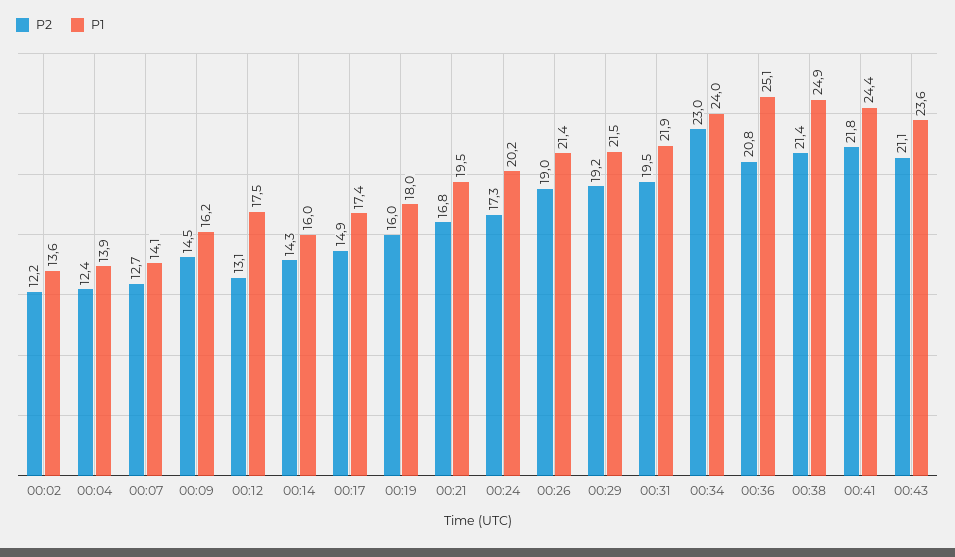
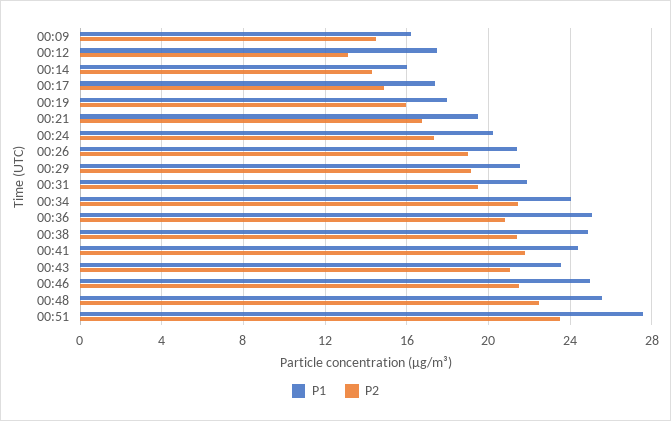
P2, 00:02: 12.2 -> none
P1, 00:02: 13.6 -> none
P2, 00:04: 12.4 -> none
P1, 00:04: 13.9 -> none
P2, 00:07: 12.7 -> none
P1, 00:07: 14.1 -> none
P2, 00:34: 23 -> 21.5
P1, 00:46: none -> 25
P2, 00:46: none -> 21.5
P1, 00:48: none -> 25.5
P2, 00:48: none -> 22.5
P1, 00:51: none -> 27.5
P2, 00:51: none -> 23.5

